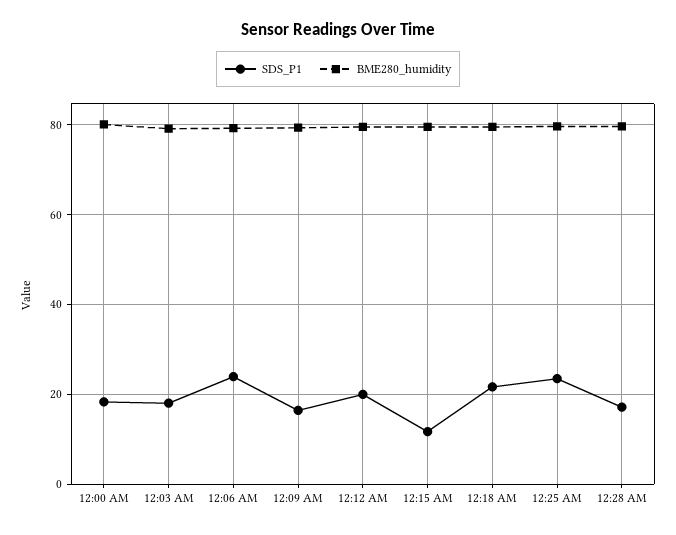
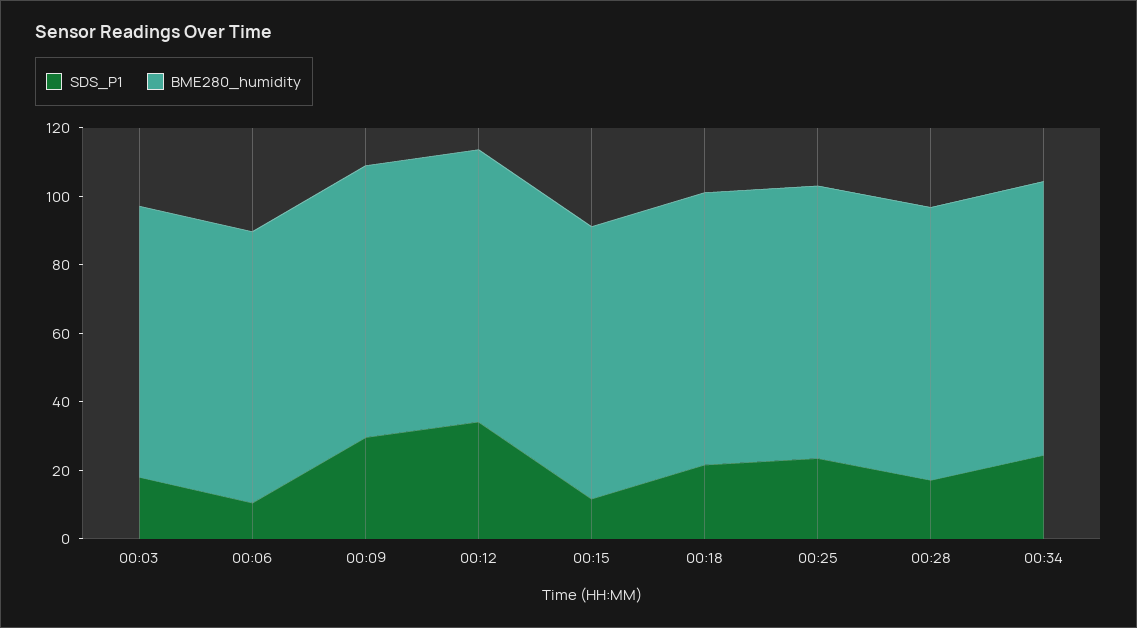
SDS_P1, 12:00 AM: 18 -> none
BME280_humidity, 12:00 AM: 80 -> none
SDS_P1, 12:06 AM: 24 -> 10
SDS_P1, 12:09 AM: 16 -> 30
SDS_P1, 12:12 AM: 20 -> 35
SDS_P1, 00:34: none -> 25
BME280_humidity, 00:34: none -> 80

